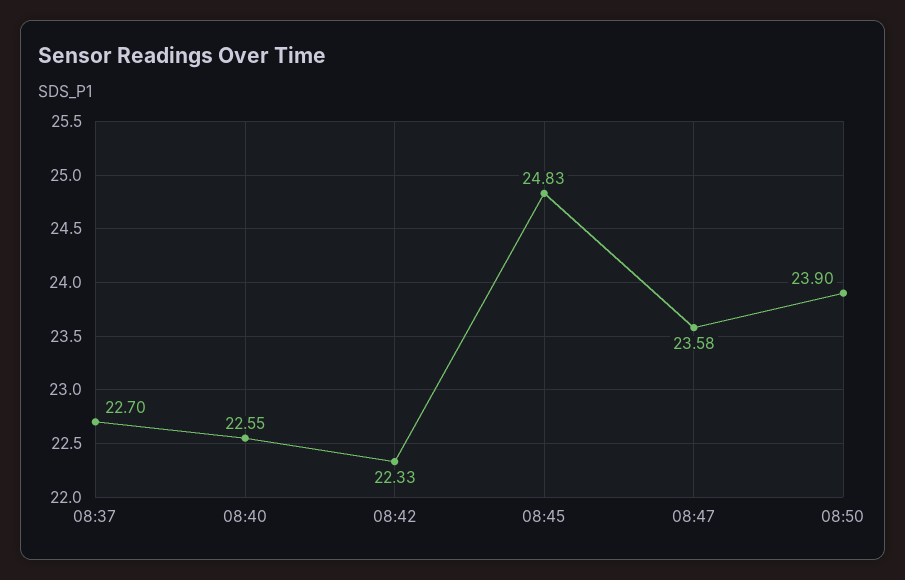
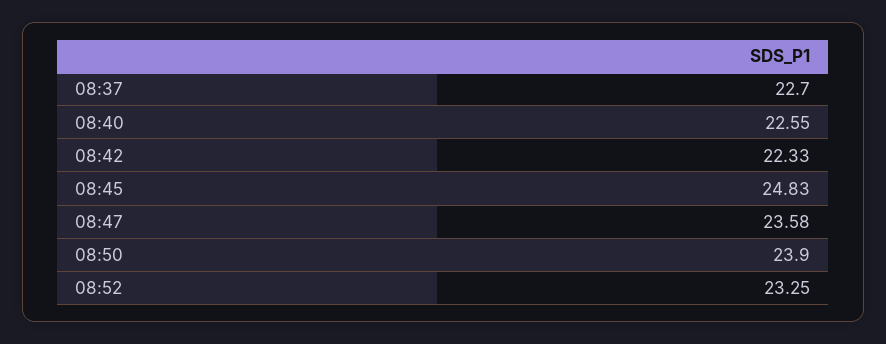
08:52: none -> 23.25

